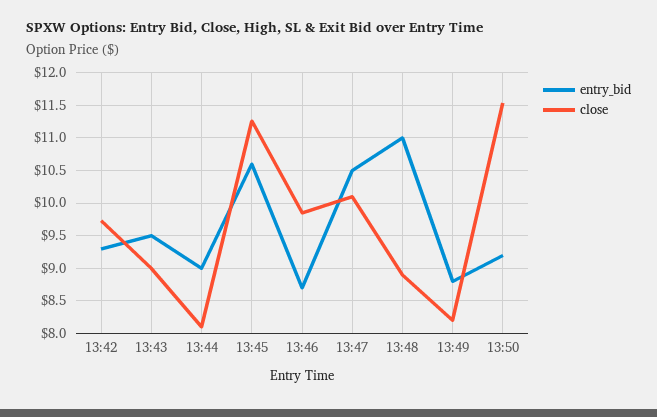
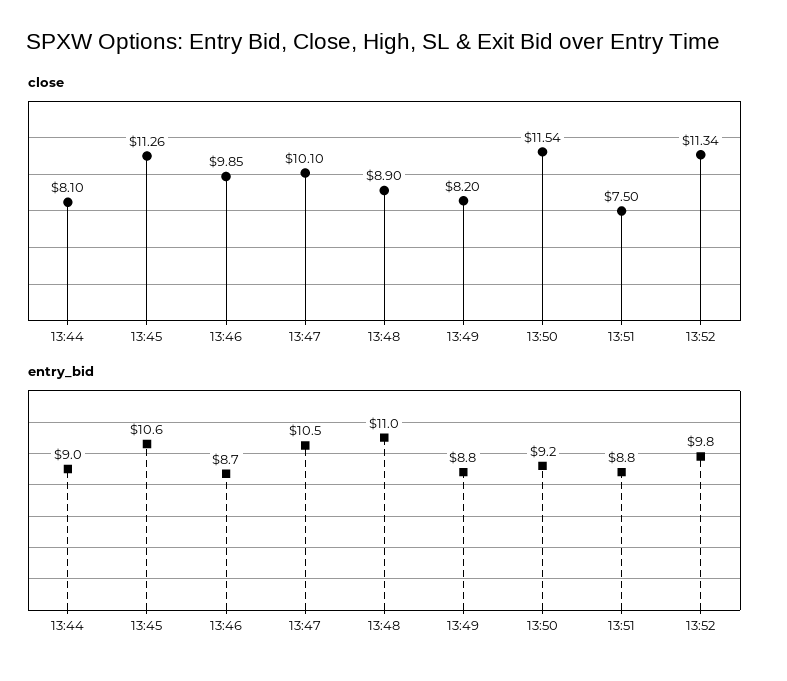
entry_bid, 13:42: 9.3 -> none
close, 13:42: 9.7 -> none
entry_bid, 13:43: 9.5 -> none
close, 13:43: 9 -> none
close, 13:51: none -> 7.5
close, 13:52: none -> 11.34
entry_bid, 13:51: none -> 8.8
entry_bid, 13:52: none -> 9.8

